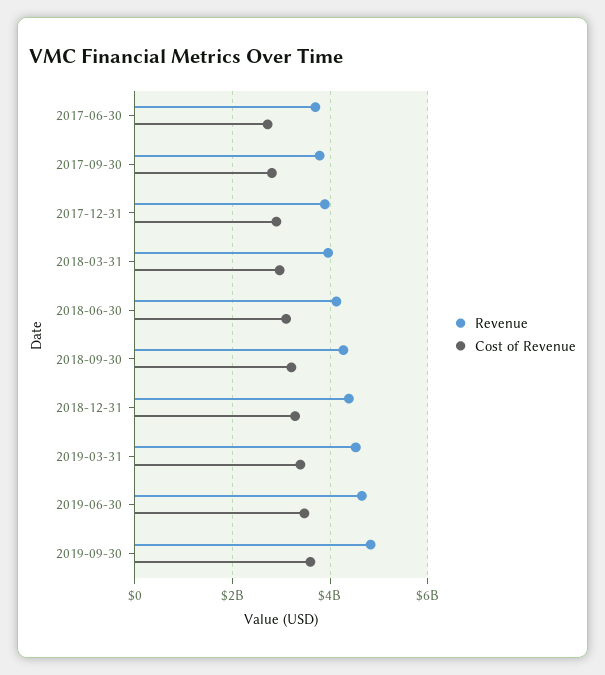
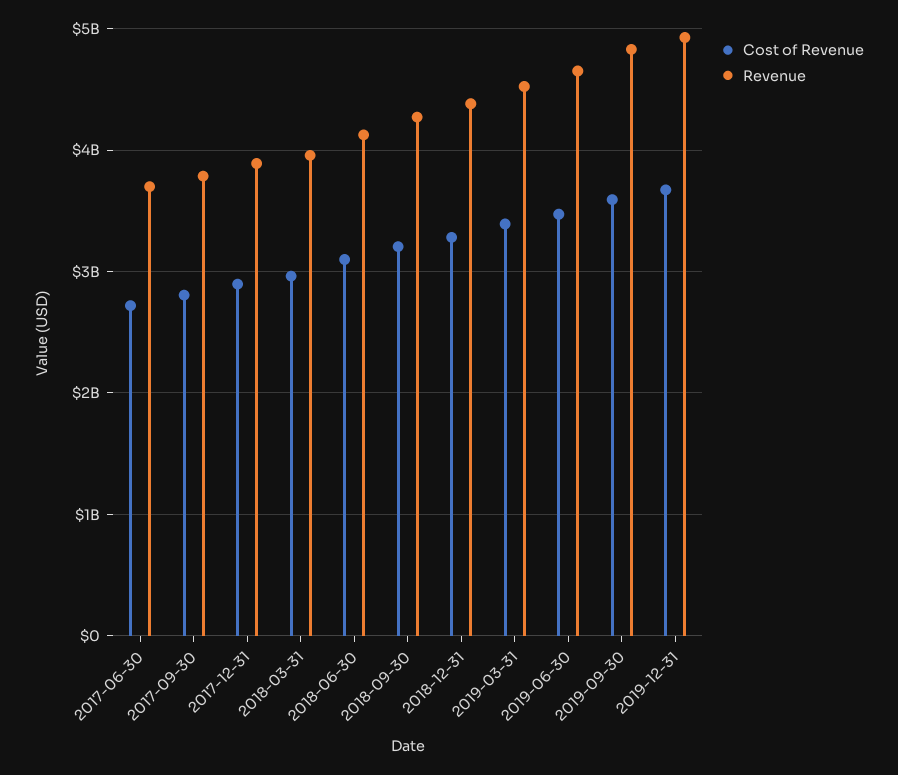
Cost of Revenue, 2019-12-31: none -> 3700000000
Revenue, 2019-12-31: none -> 4900000000

